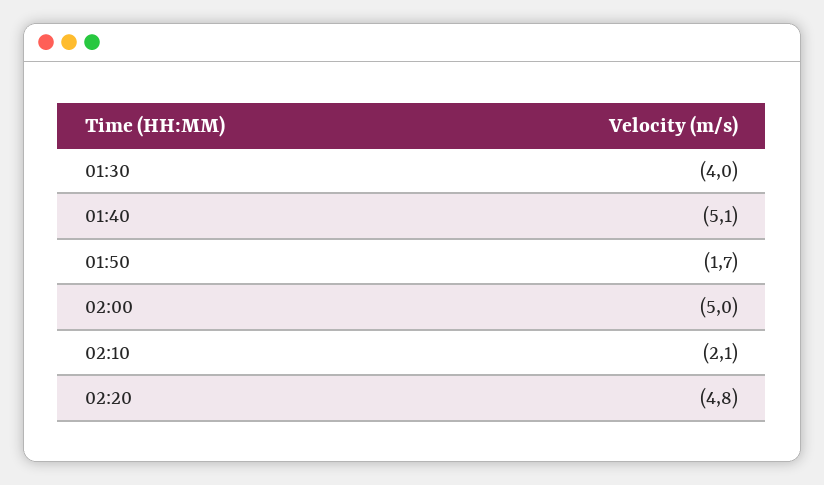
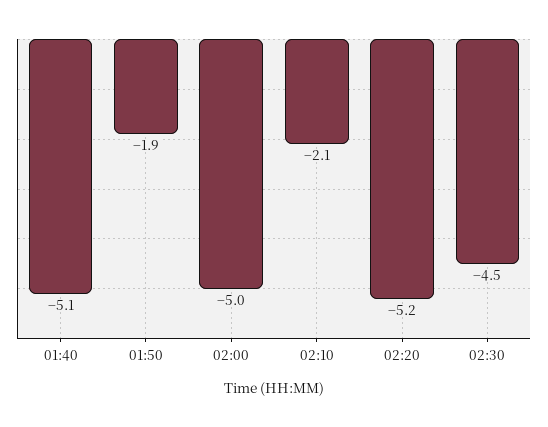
01:30: -4 -> none
01:50: -1.7 -> -1.9
02:20: -4.8 -> -5.2
02:30: none -> -4.5

